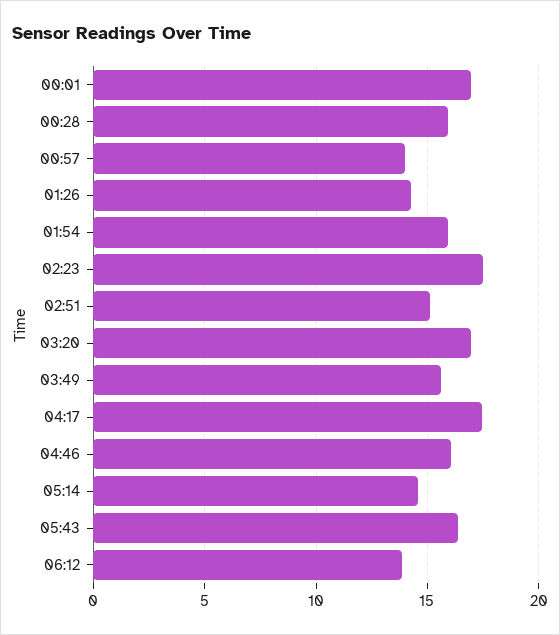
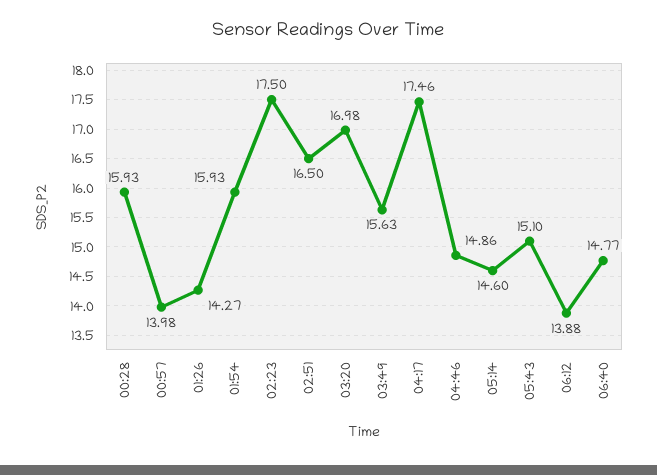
00:01: 17 -> none
02:51: 15 -> 16.5
04:46: 16 -> 14.86
05:43: 16.5 -> 15.1
06:40: none -> 14.77

